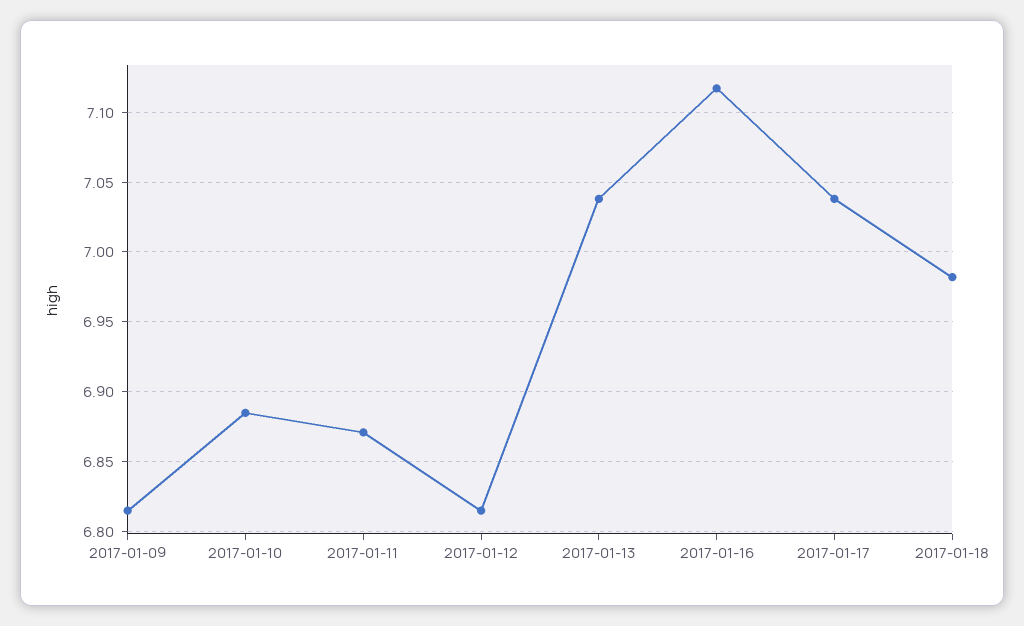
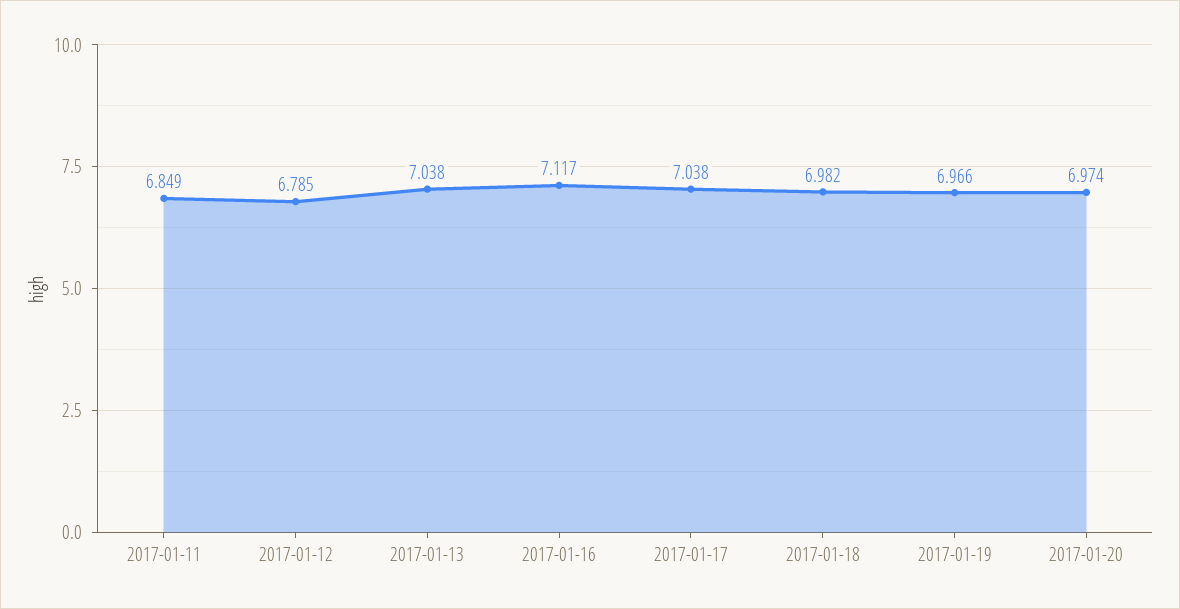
2017-01-09: 6.815 -> none
2017-01-10: 6.885 -> none
2017-01-11: 6.87 -> 6.849
2017-01-12: 6.815 -> 6.785
2017-01-19: none -> 6.966
2017-01-20: none -> 6.974

